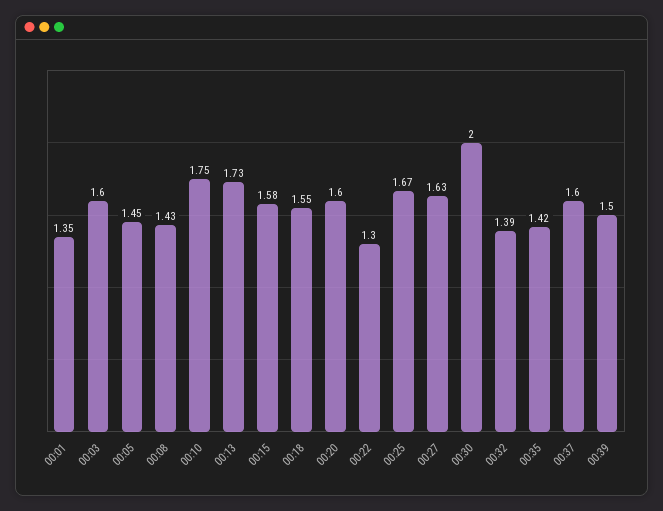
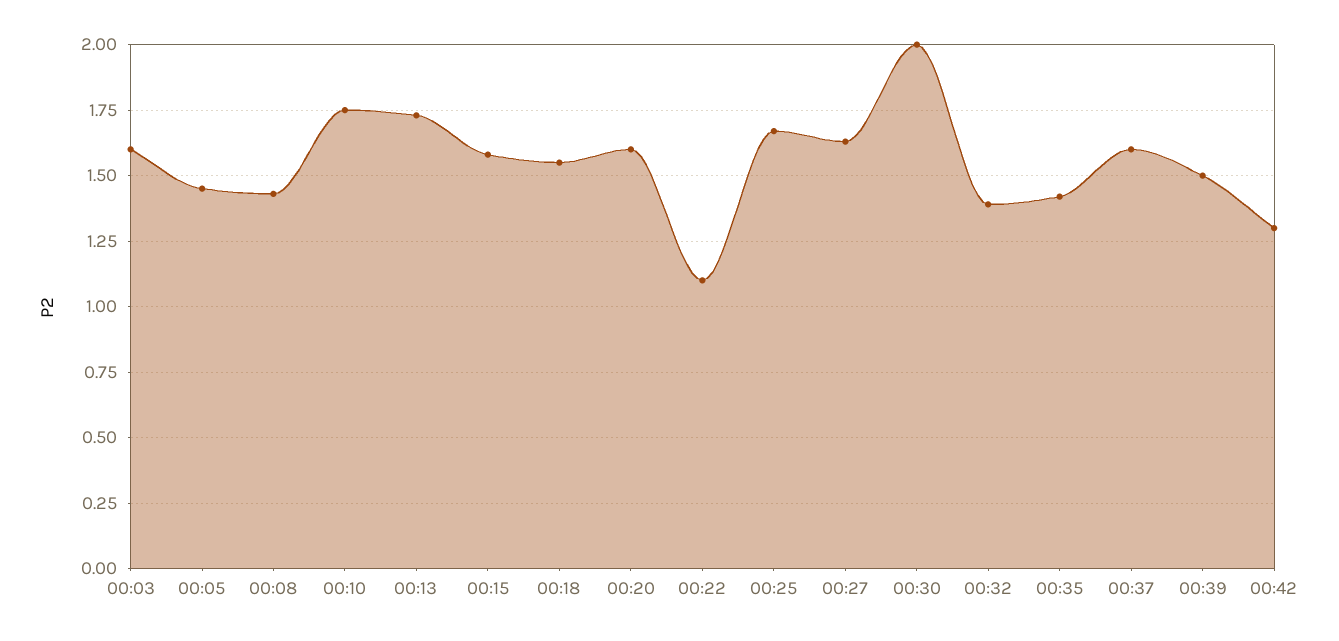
00:01: 1.35 -> none
00:22: 1.3 -> 1.1
00:42: none -> 1.3

